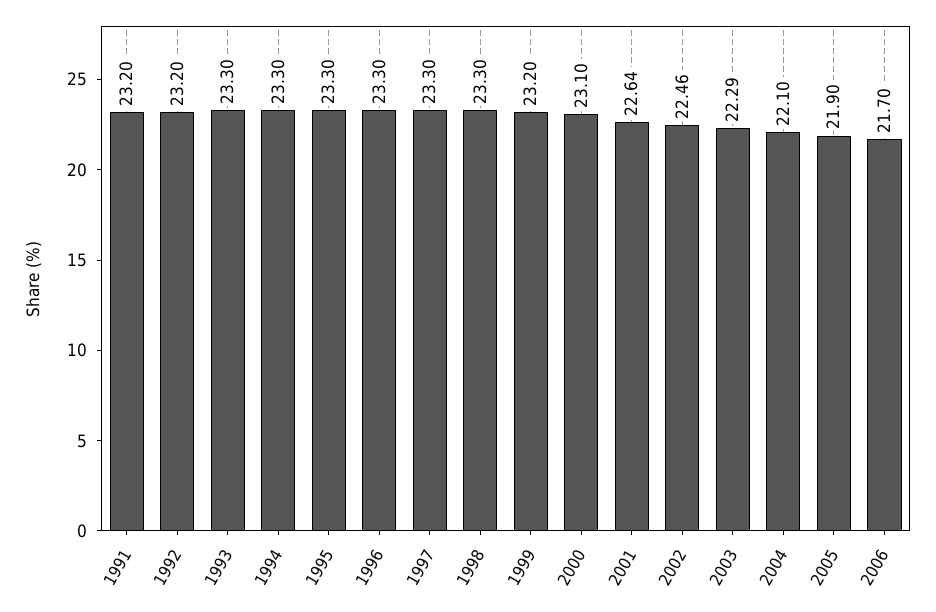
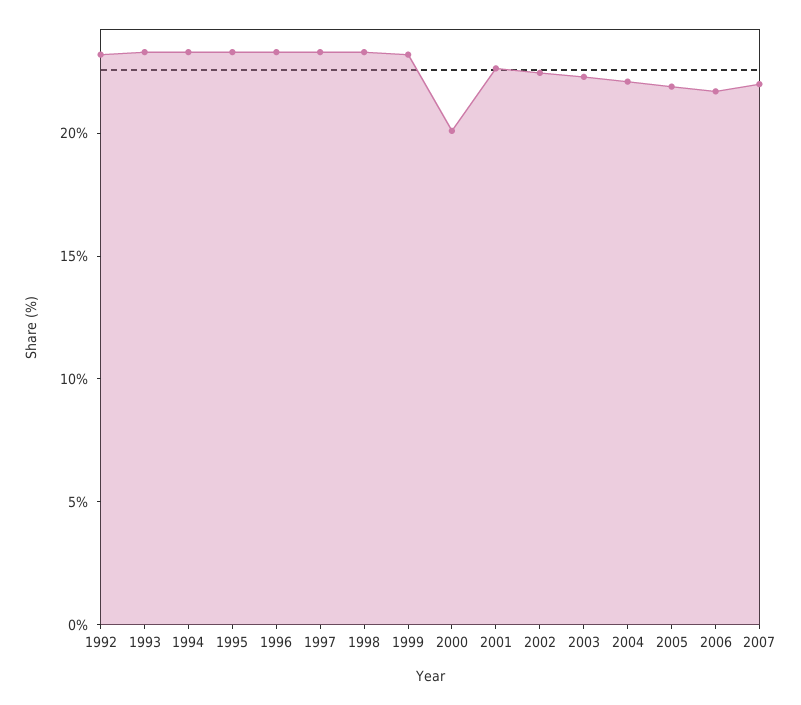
1991: 23.2 -> none
2000: 23.1 -> 20
2007: none -> 22

